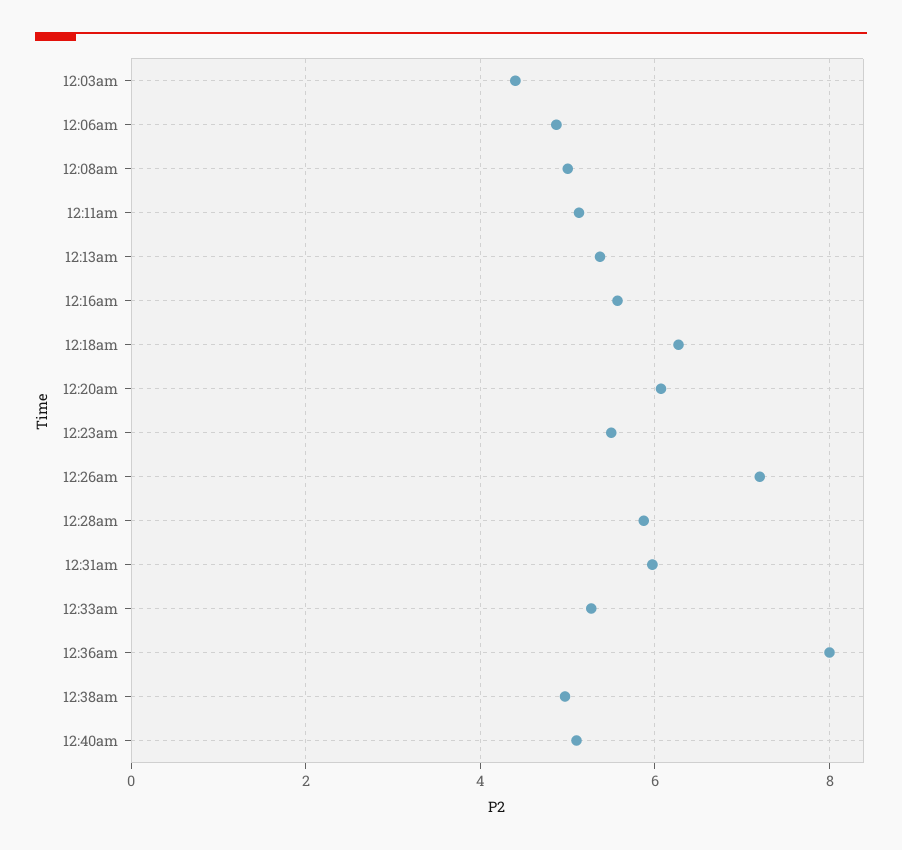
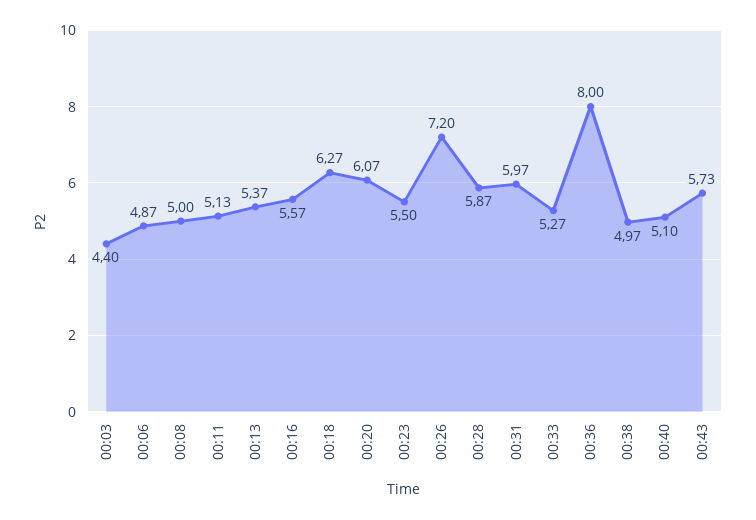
00:43: none -> 5.73

